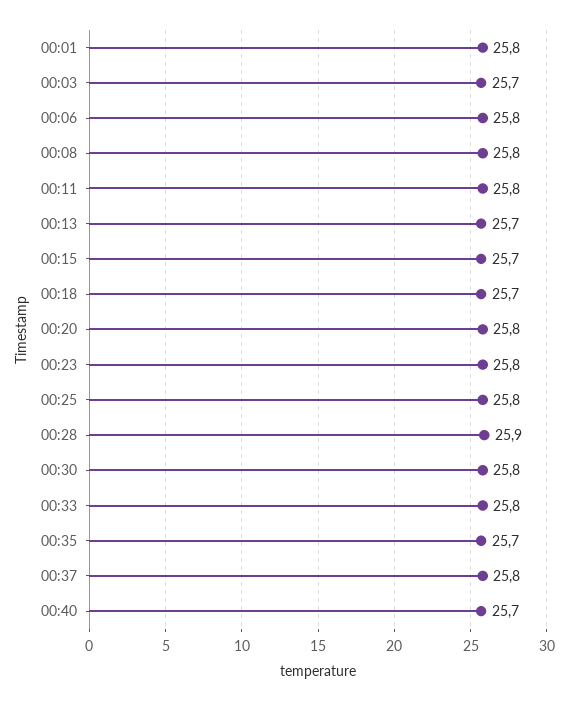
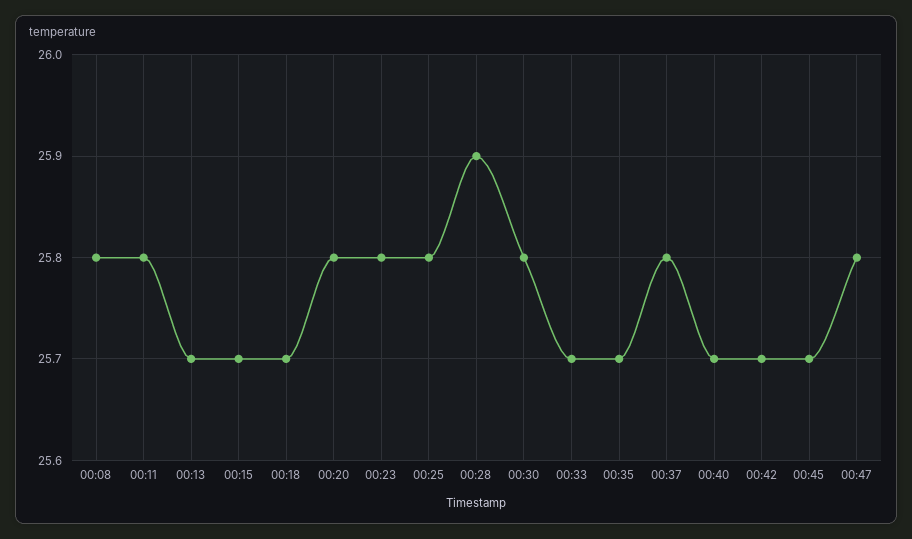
00:01: 25.8 -> none
00:03: 25.7 -> none
00:06: 25.8 -> none
00:33: 25.8 -> 25.7
00:42: none -> 25.7
00:45: none -> 25.7
00:47: none -> 25.8

